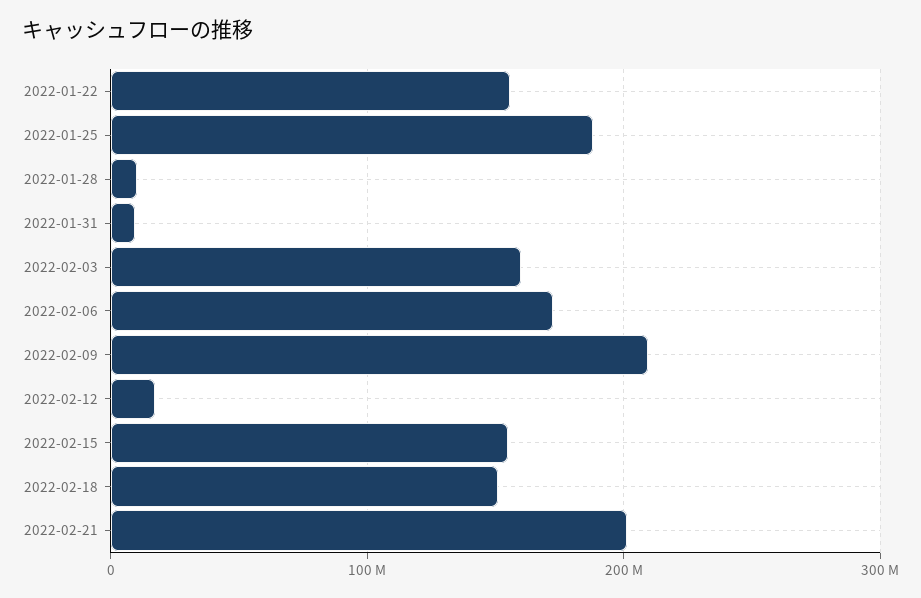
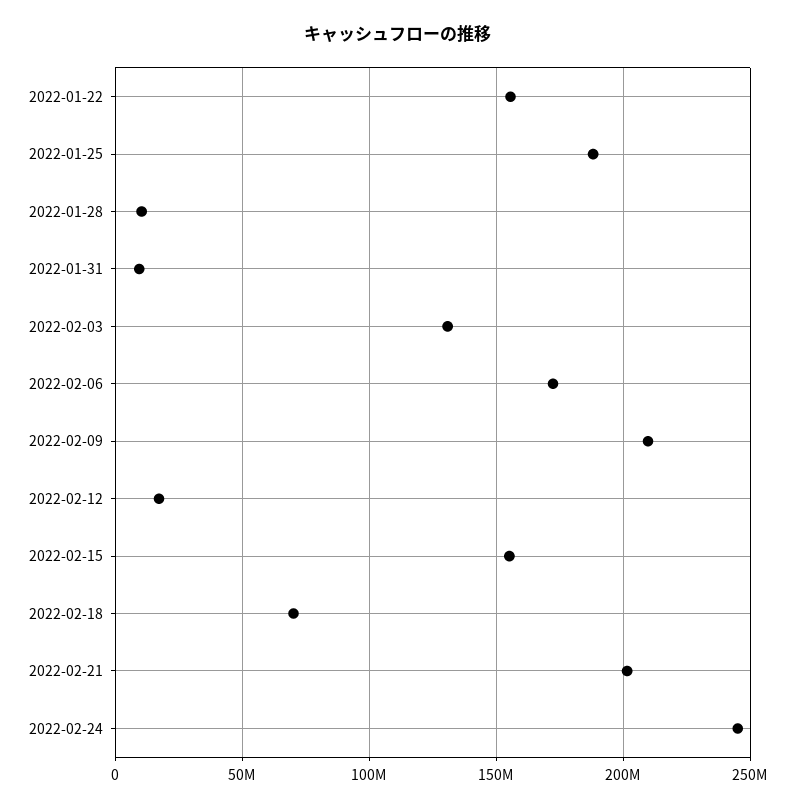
2022-02-03: 160000000 -> 130000000
2022-02-18: 150000000 -> 70000000
2022-02-24: none -> 245000000

